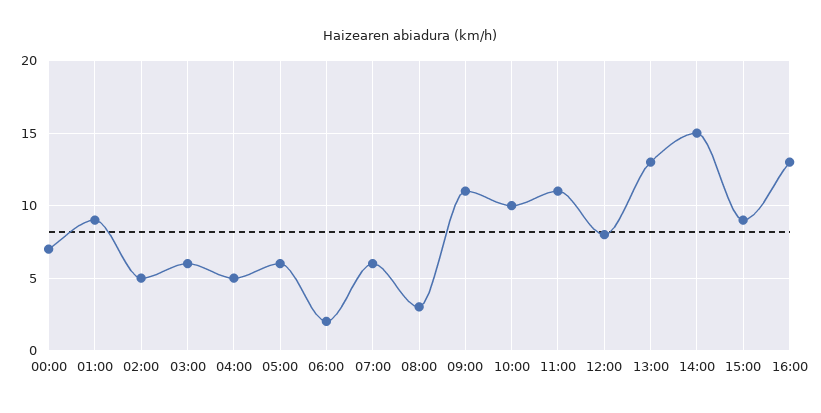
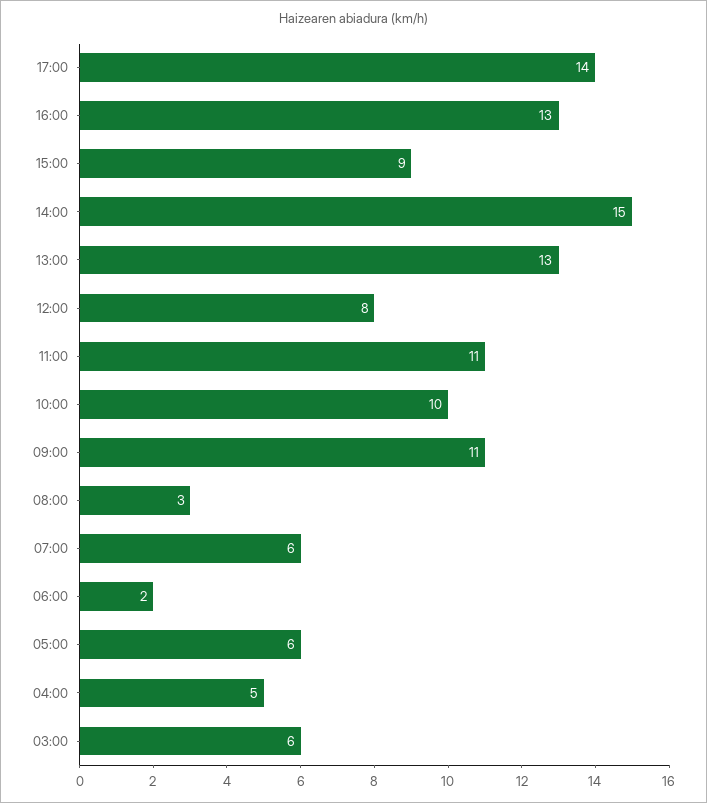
00:00: 7 -> none
01:00: 9 -> none
02:00: 5 -> none
17:00: none -> 14

